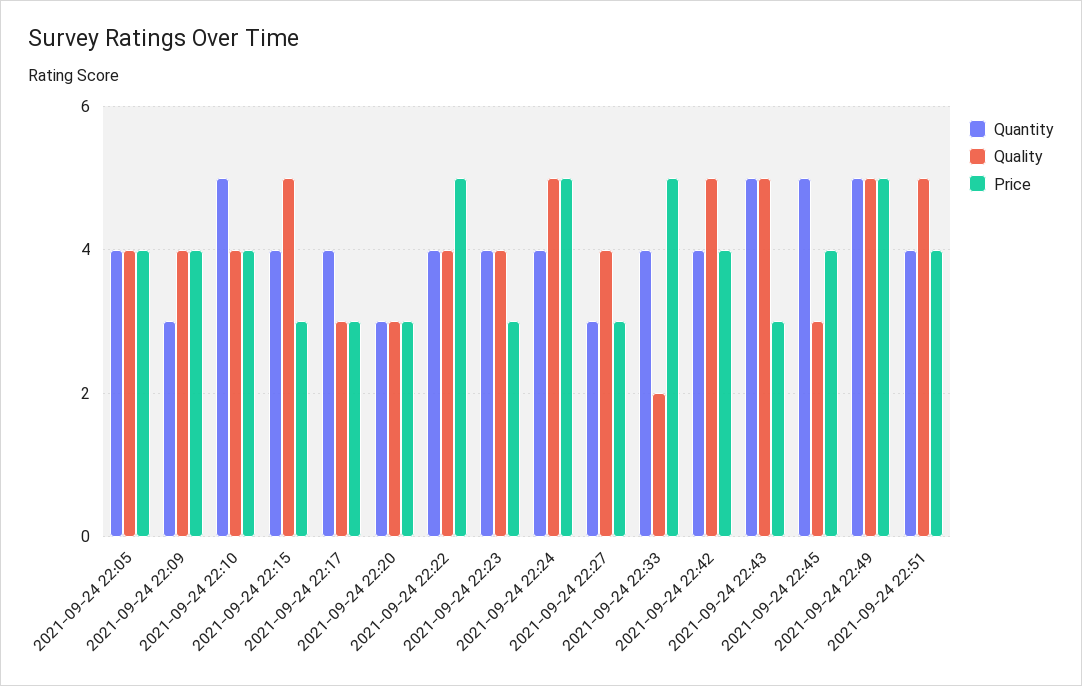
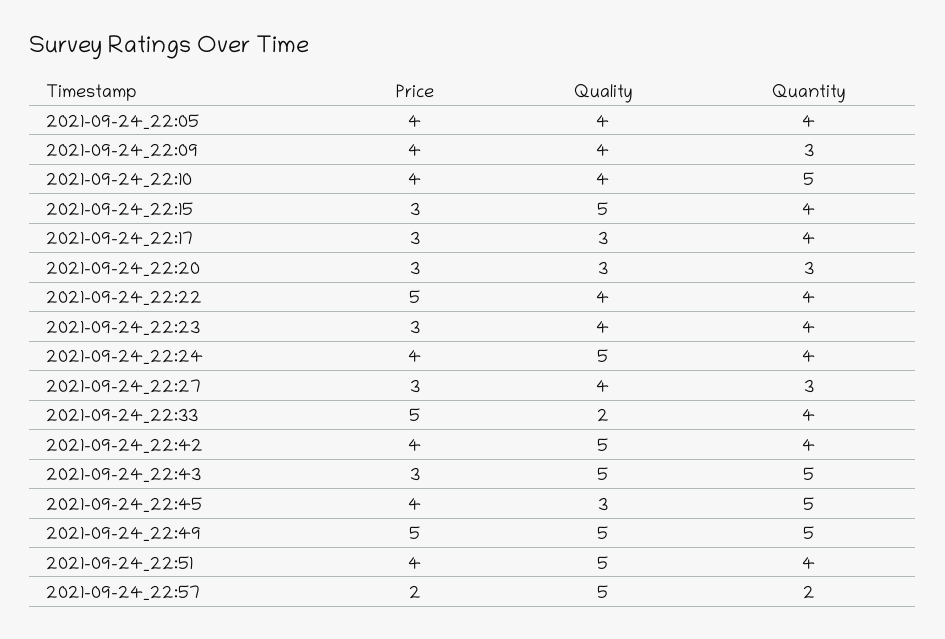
Price, 2021-09-24 22:24: 5 -> 4
Price, 2021-09-24_22:57: none -> 2
Quality, 2021-09-24_22:57: none -> 5
Quantity, 2021-09-24_22:57: none -> 2

